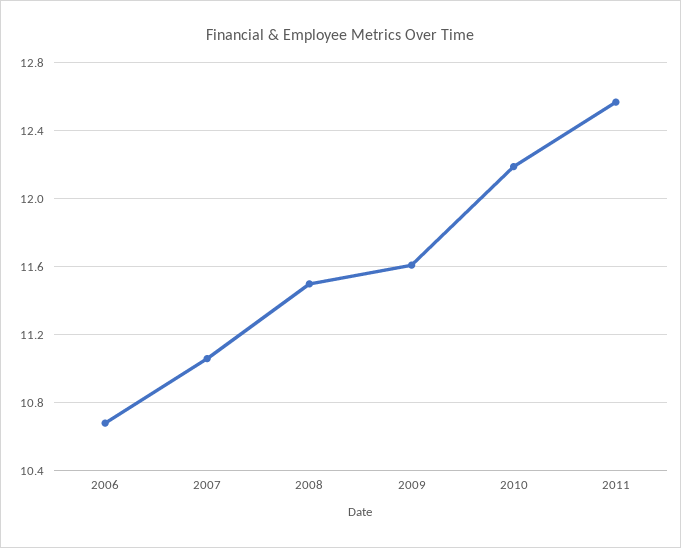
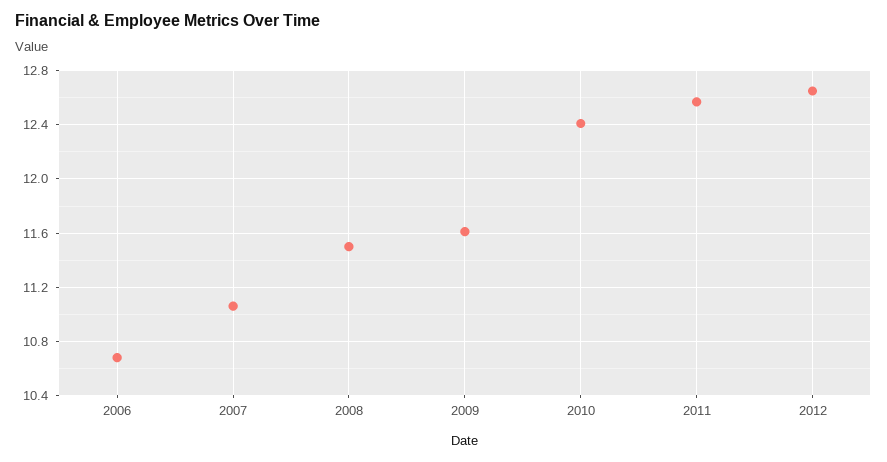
2010: 12.2 -> 12.4
2012: none -> 12.65

